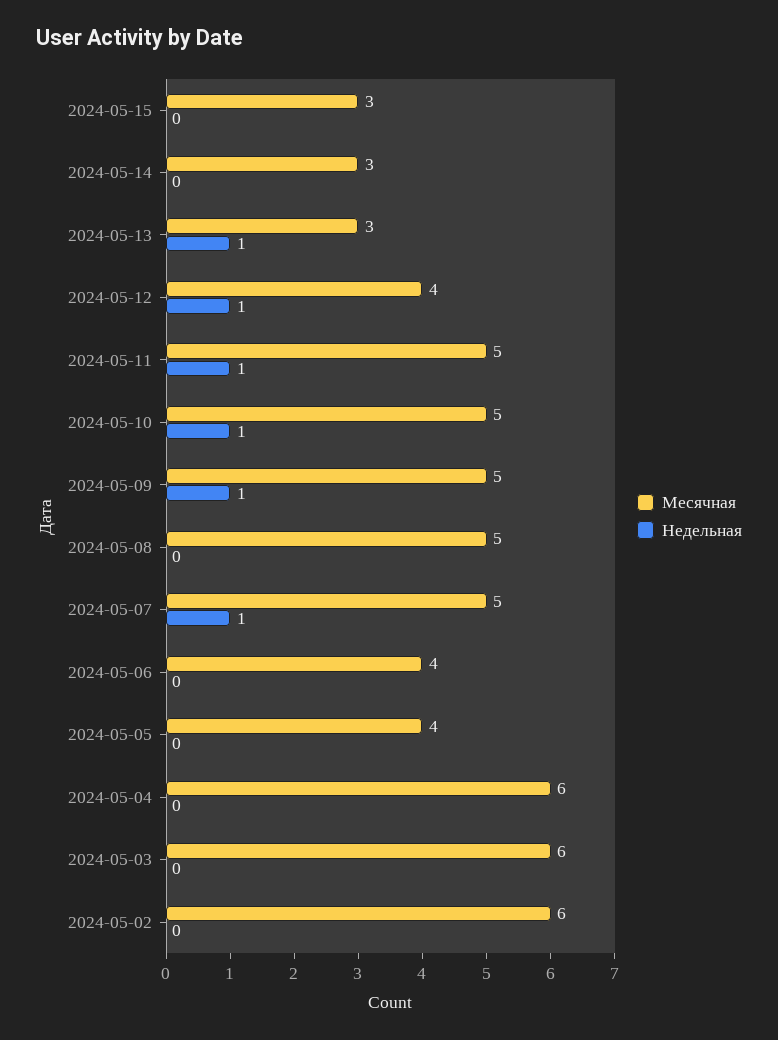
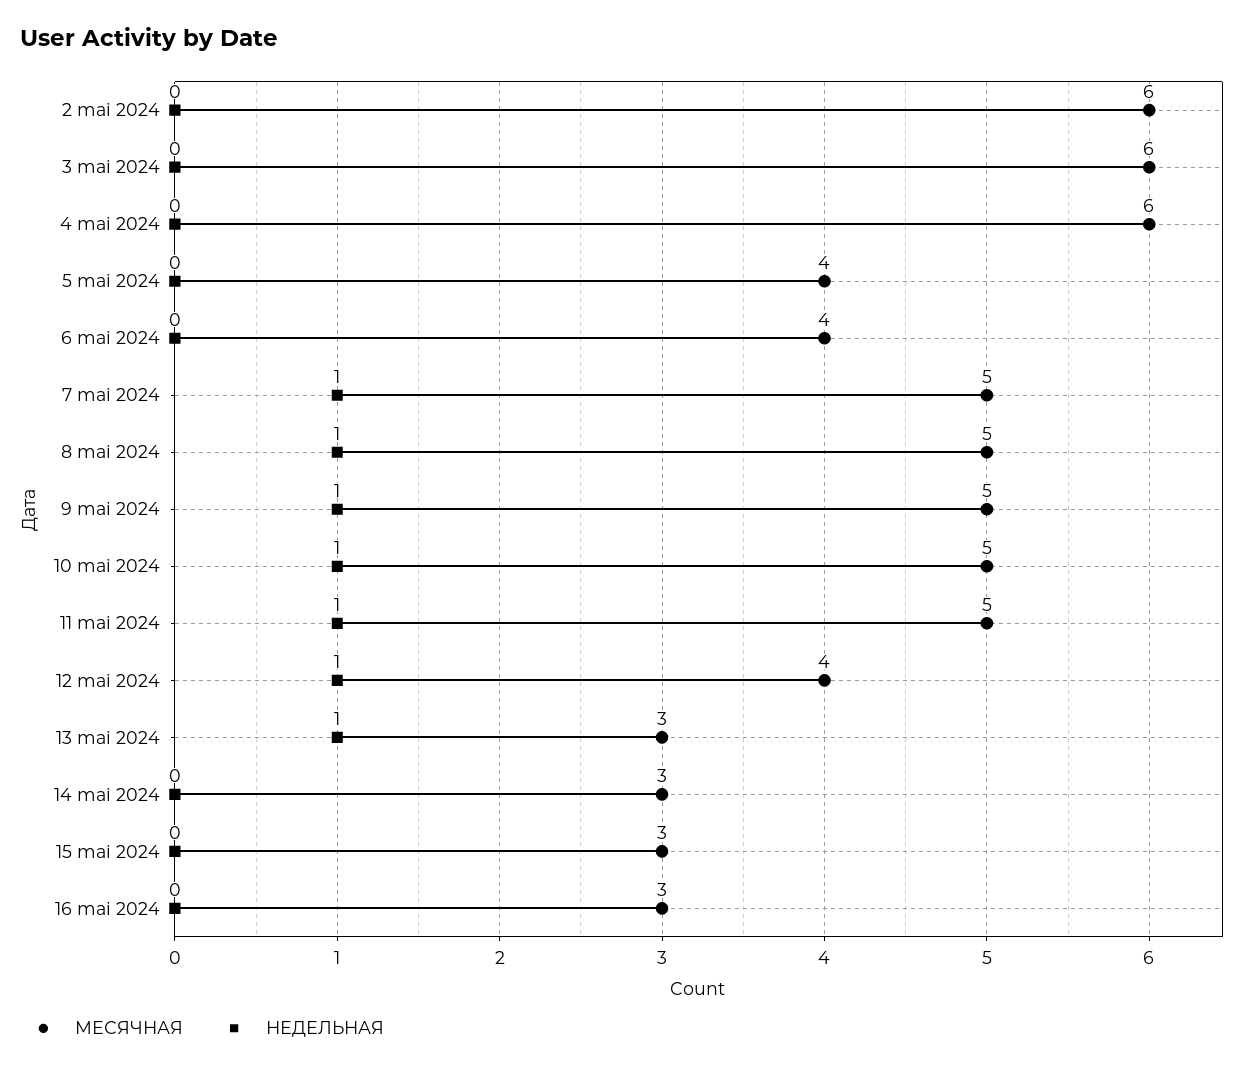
Недельная, 2024-05-08: 0 -> 1
Месячная, 16 mai 2024: none -> 3
Недельная, 16 mai 2024: none -> 0

